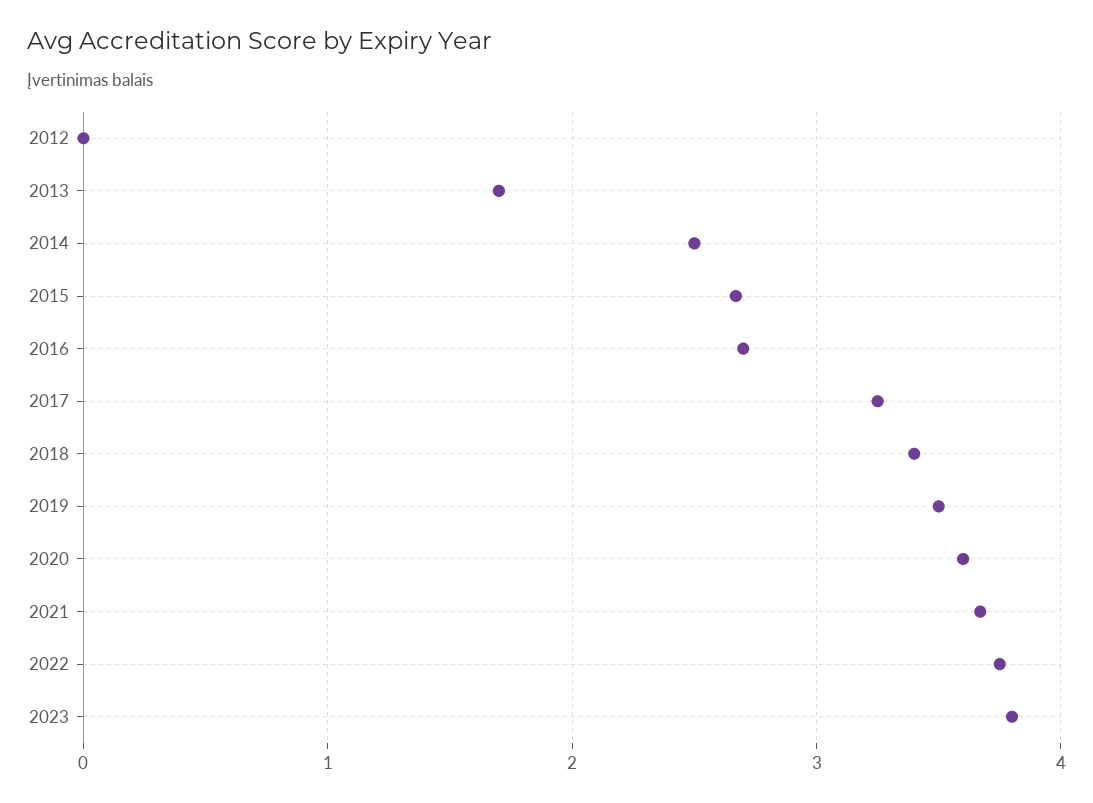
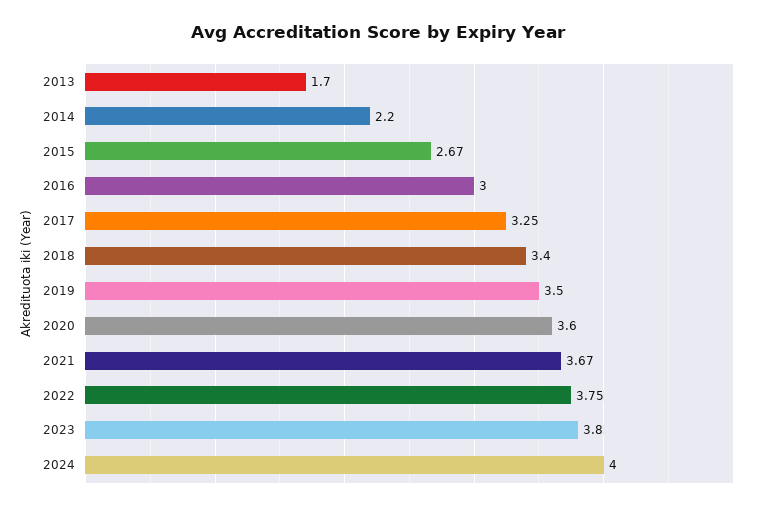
2012: 0 -> none
2014: 2.5 -> 2.2
2016: 2.7 -> 3
2024: none -> 4

